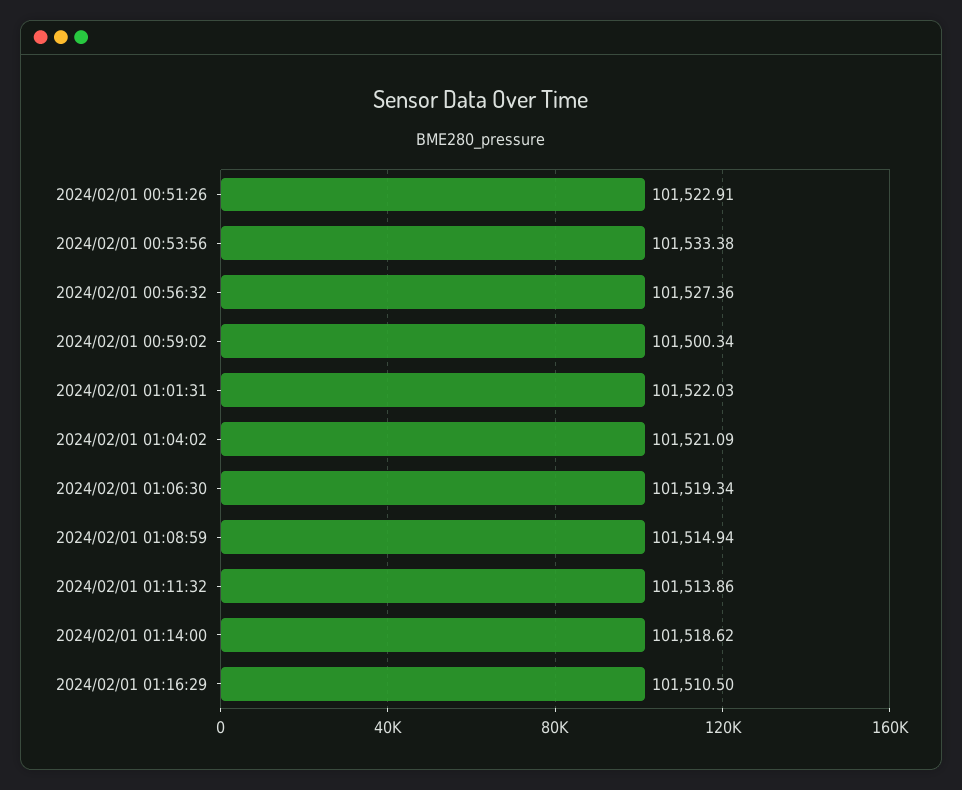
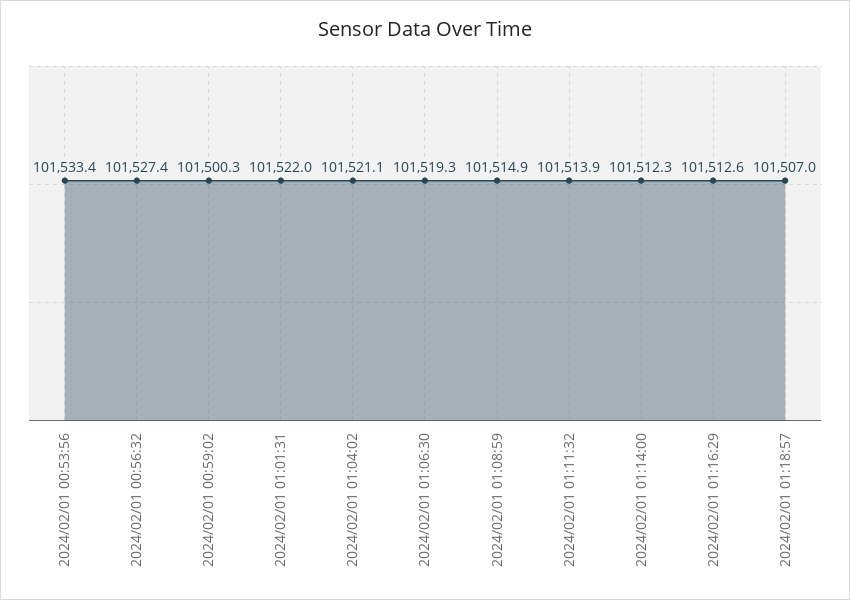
2024/02/01 00:51:26: 101522.91 -> none
2024/02/01 01:14:00: 101518.62 -> 101512.3
2024/02/01 01:16:29: 101510.5 -> 101512.6
2024/02/01 01:18:57: none -> 101507

